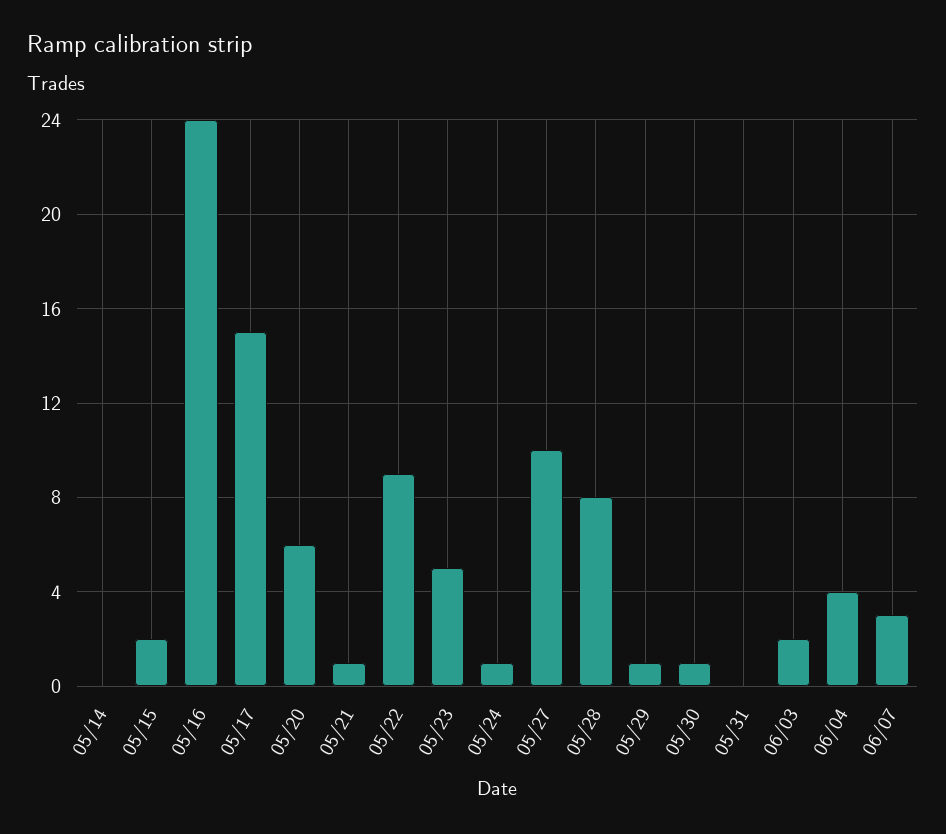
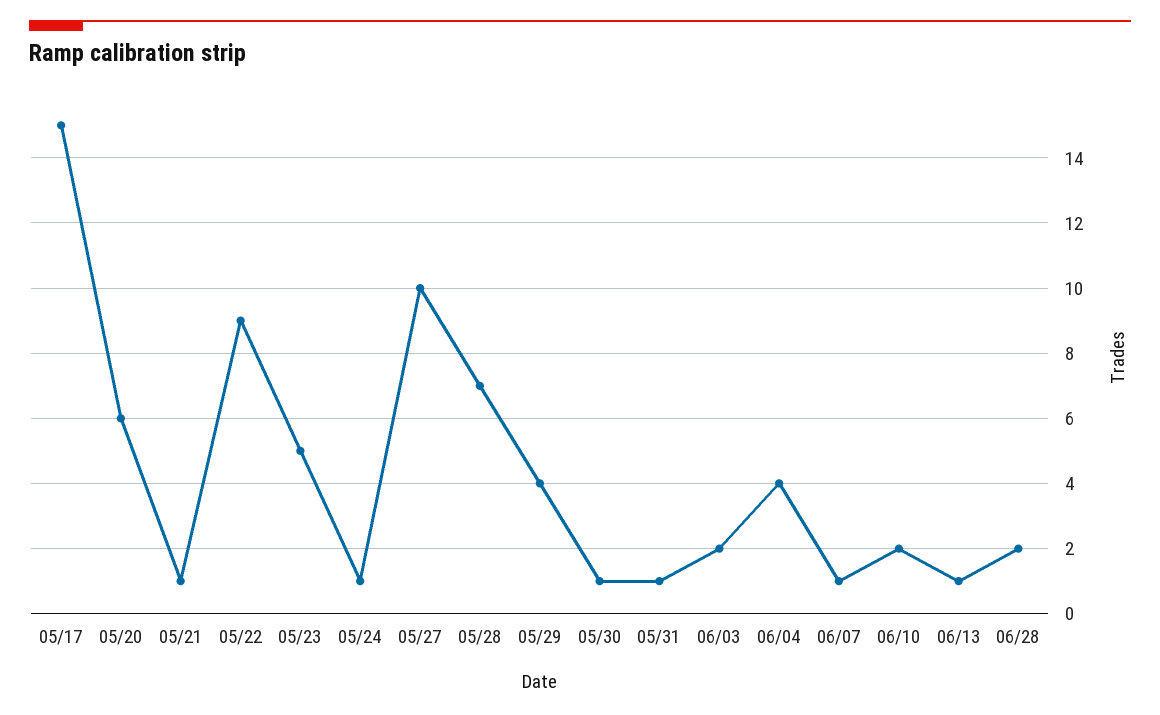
05/14: 0 -> none
05/15: 2 -> none
05/16: 24 -> none
05/28: 8 -> 7
05/29: 1 -> 4
05/31: 0 -> 1
06/07: 3 -> 1
06/10: none -> 2
06/13: none -> 1
06/28: none -> 2

